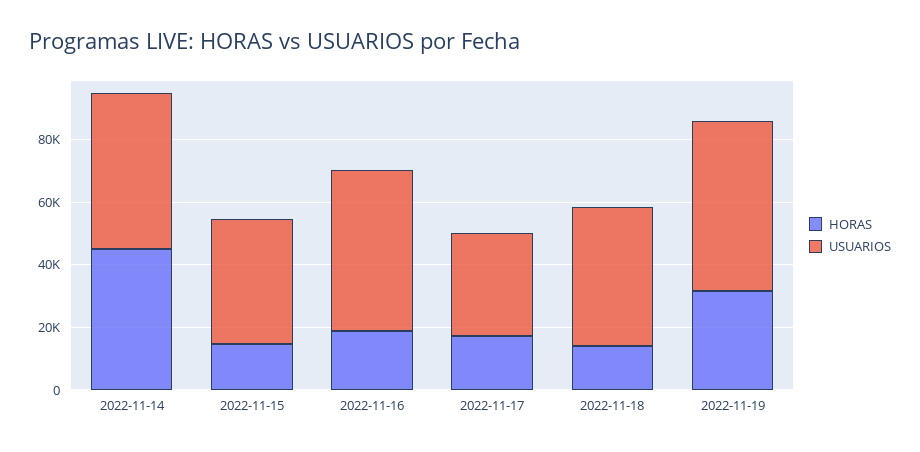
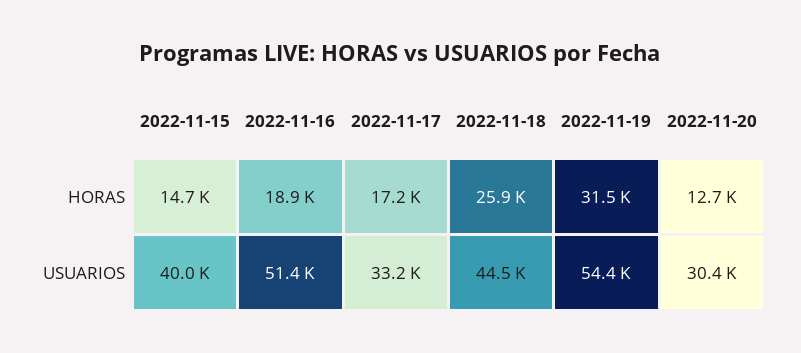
HORAS, 2022-11-14: 45000 -> none
USUARIOS, 2022-11-14: 50000 -> none
HORAS, 2022-11-18: 15000 -> 25900
HORAS, 2022-11-20: none -> 12700
USUARIOS, 2022-11-20: none -> 30400

